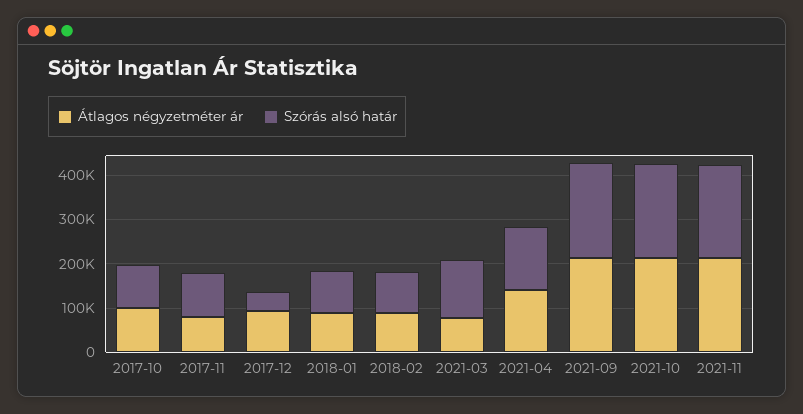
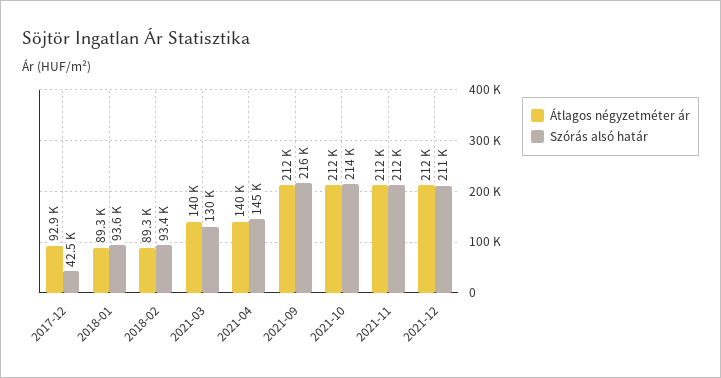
Átlagos négyzetméter ár, 2017-10: 100000 -> none
Szórás alsó határ, 2017-10: 100000 -> none
Átlagos négyzetméter ár, 2017-11: 80000 -> none
Szórás alsó határ, 2017-11: 100000 -> none
Átlagos négyzetméter ár, 2021-03: 80000 -> 140000
Átlagos négyzetméter ár, 2021-12: none -> 212000
Szórás alsó határ, 2021-12: none -> 211000

